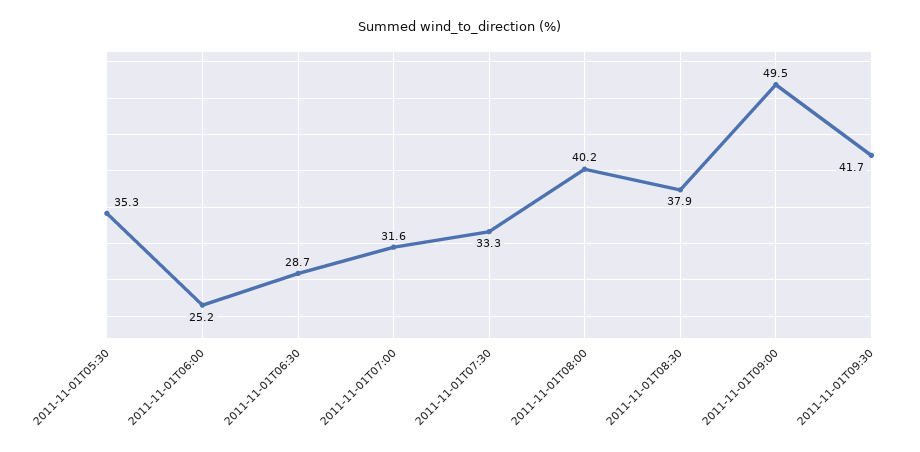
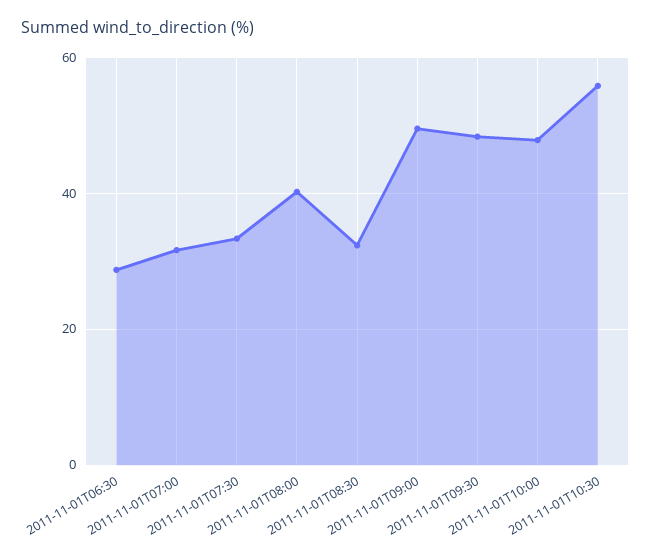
2011-11-01T05:30: 35.3 -> none
2011-11-01T06:00: 25.2 -> none
2011-11-01T08:30: 37.9 -> 32
2011-11-01T09:30: 41.7 -> 48
2011-11-01T10:00: none -> 48
2011-11-01T10:30: none -> 56

